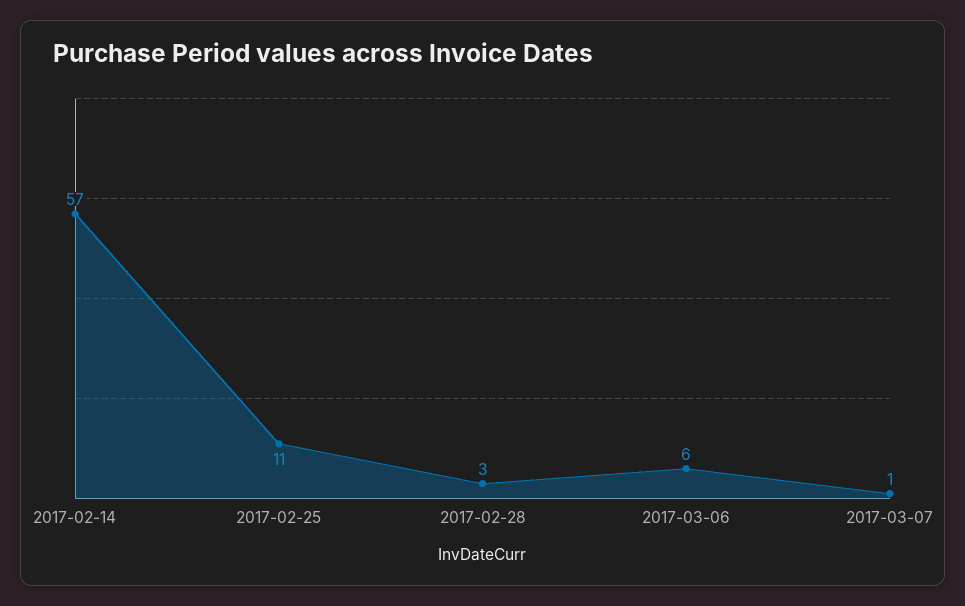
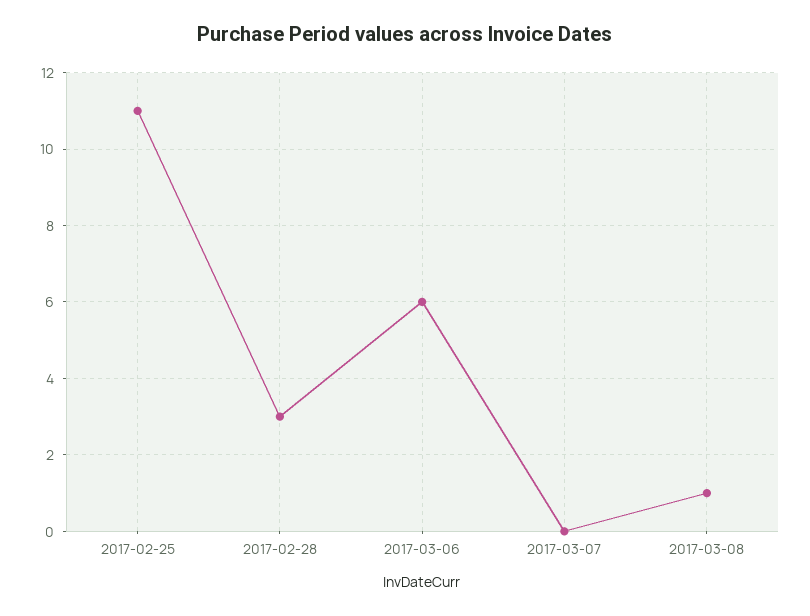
2017-02-14: 57 -> none
2017-03-07: 1 -> 0
2017-03-08: none -> 1

